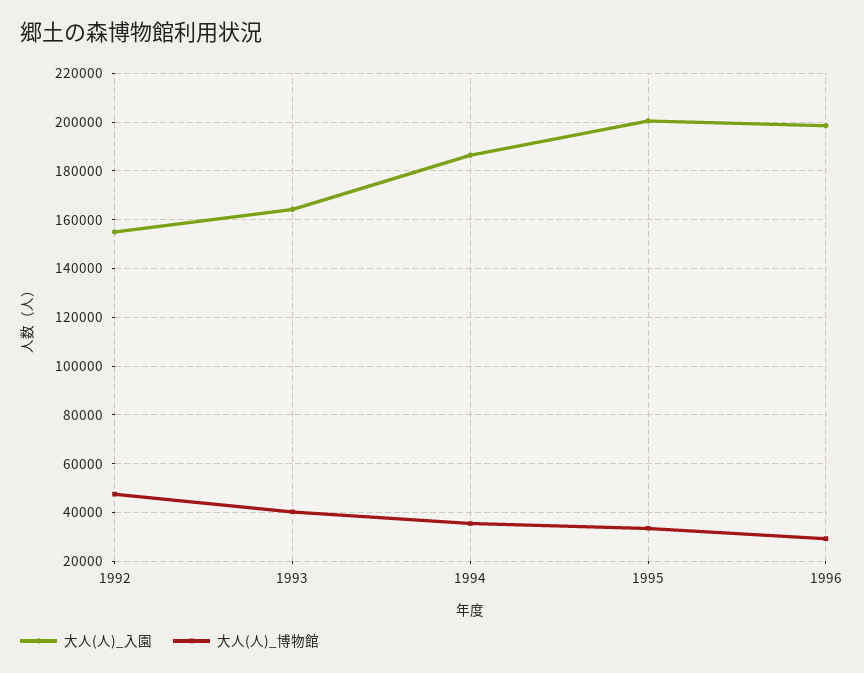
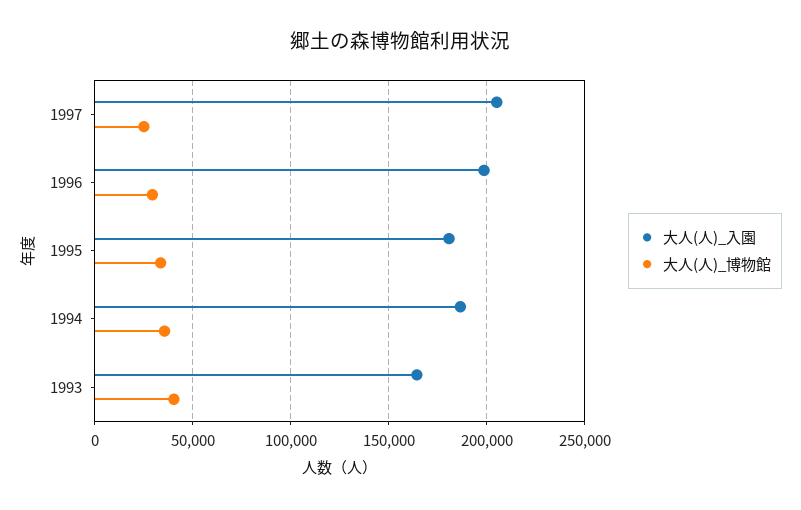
大人(人)_入園, 1992: 155000 -> none
大人(人)_博物館, 1992: 47500 -> none
大人(人)_入園, 1995: 200000 -> 180000
大人(人)_入園, 1997: none -> 205000
大人(人)_博物館, 1997: none -> 25000

